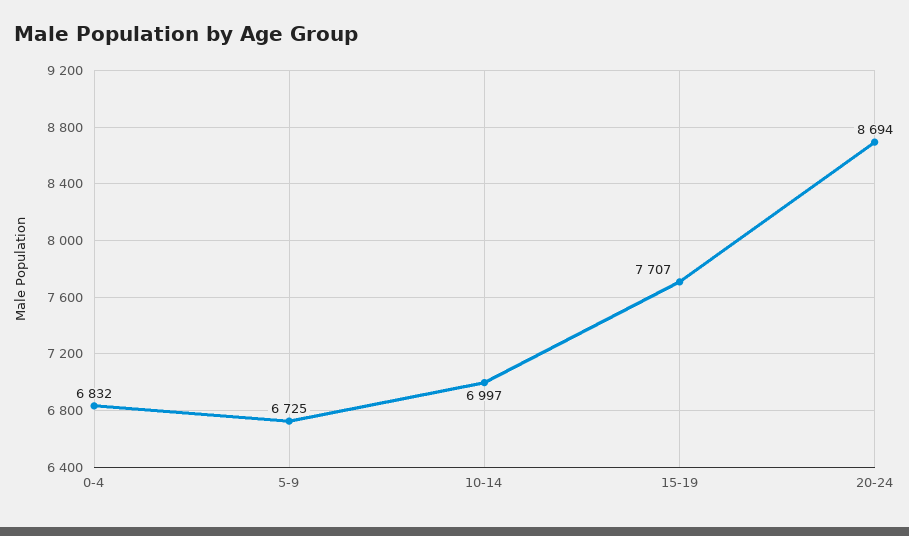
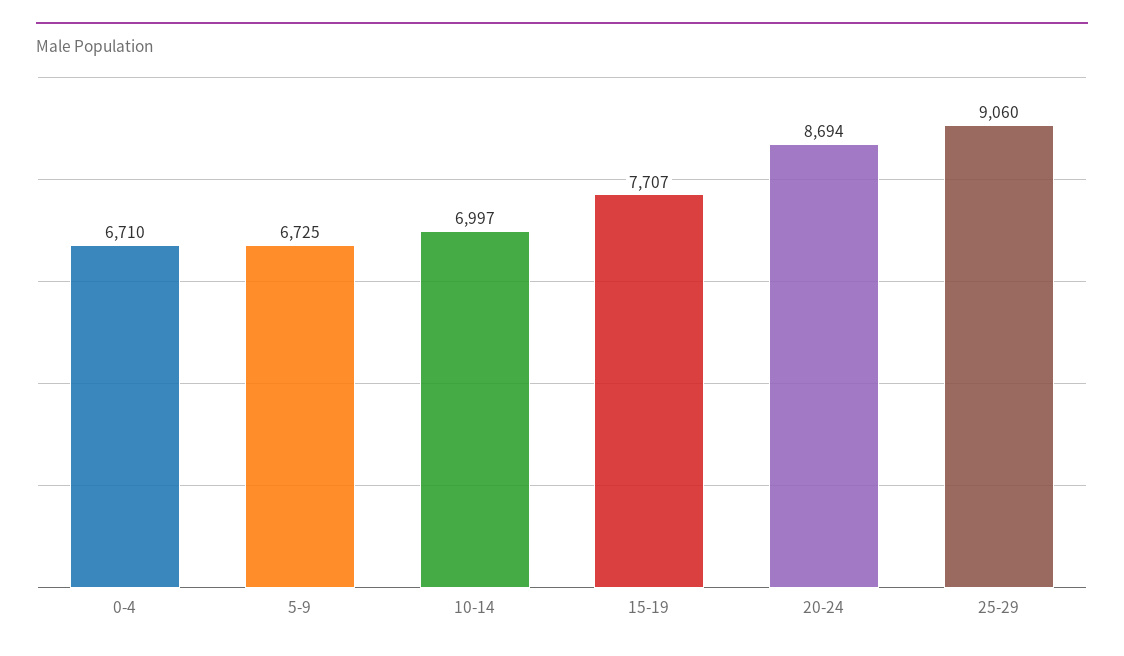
0-4: 6832 -> 6710
25-29: none -> 9060

